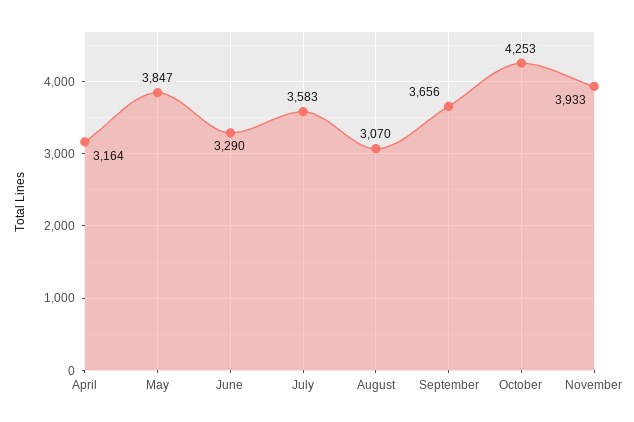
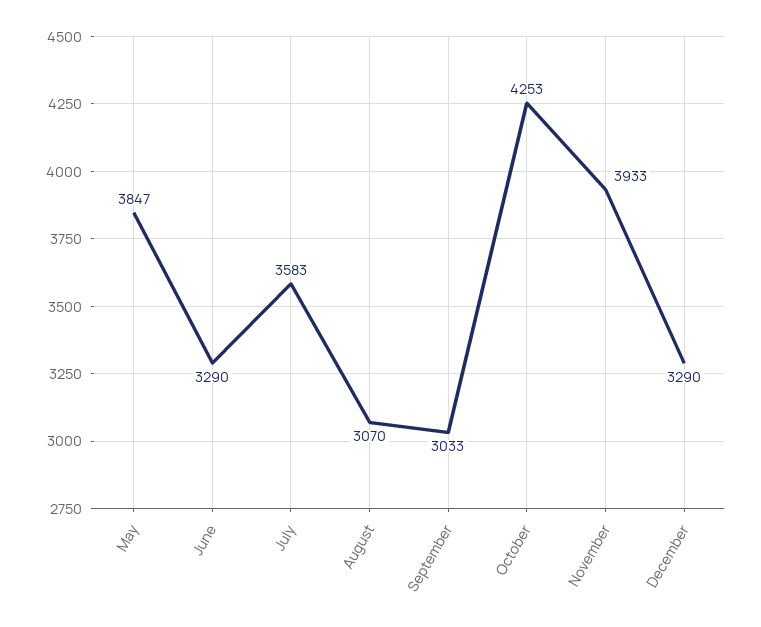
April: 3164 -> none
September: 3656 -> 3033
December: none -> 3290

